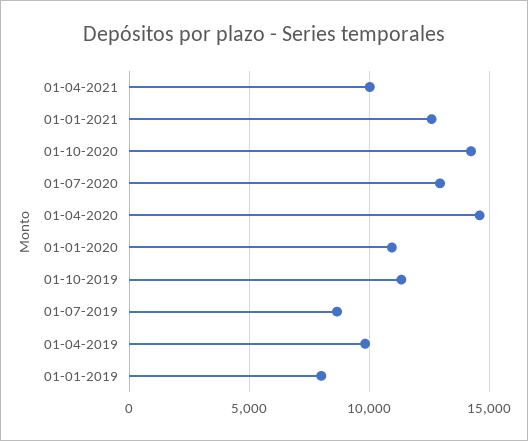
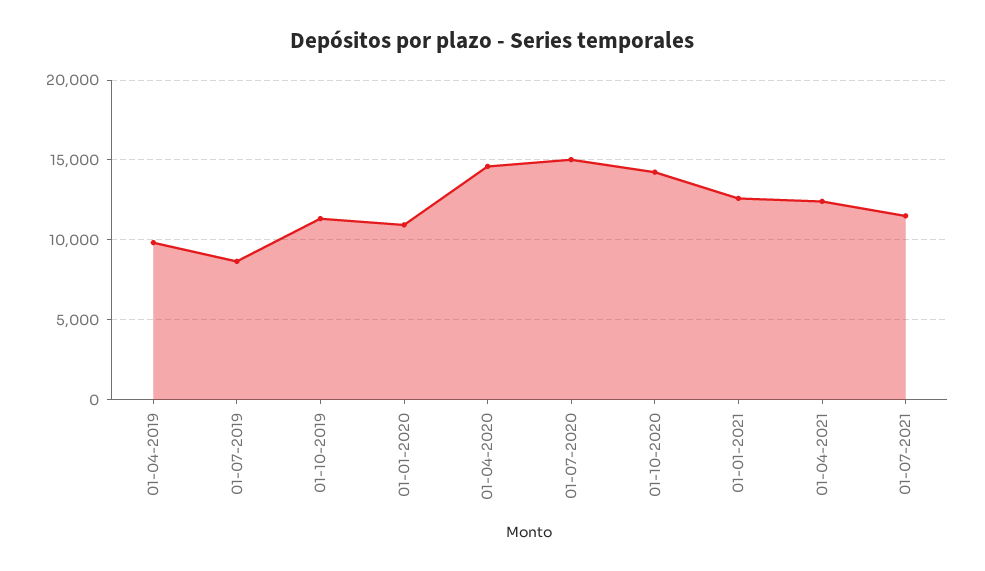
01-04-2021: 10000 -> 12500
01-07-2020: 13000 -> 15000
01-01-2019: 8000 -> none
01-07-2021: none -> 11500

